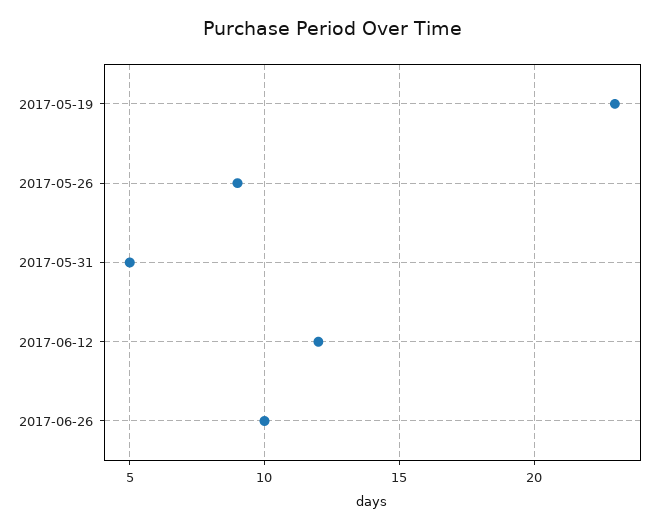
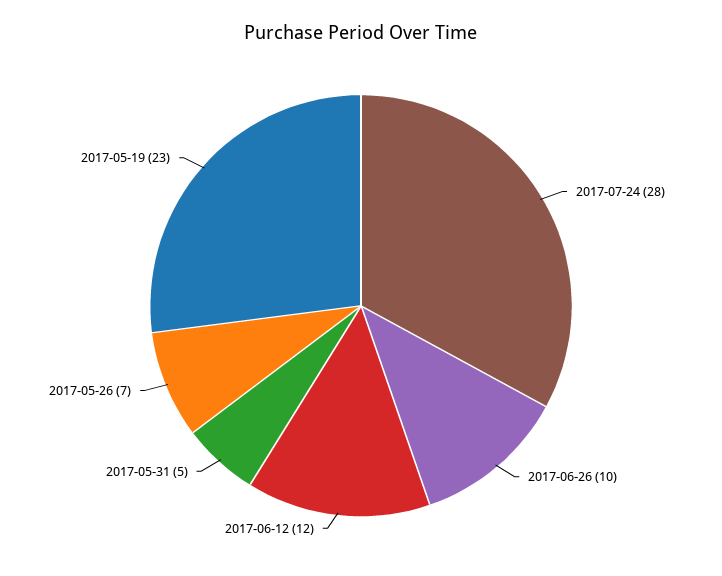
2017-05-26: 9 -> 7
2017-07-24: none -> 28

